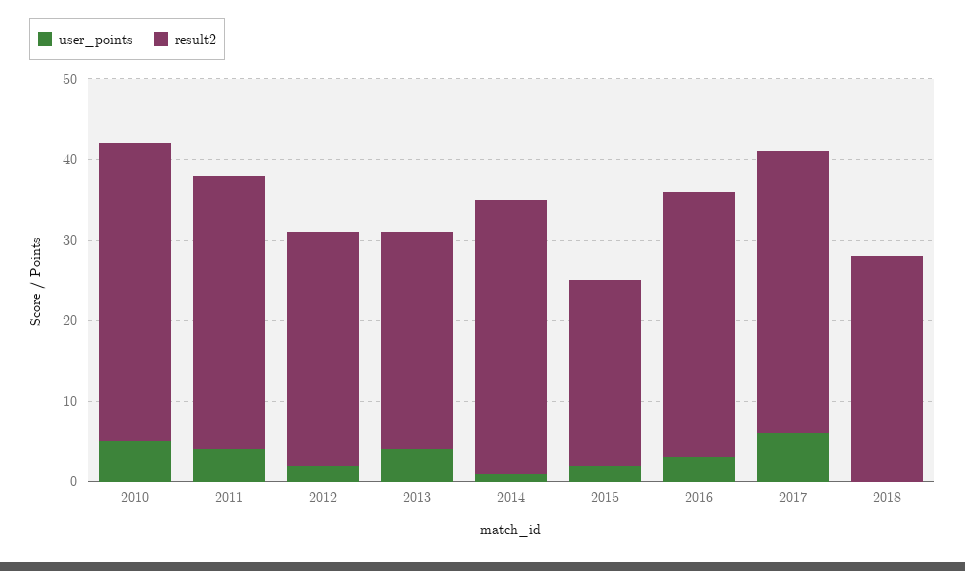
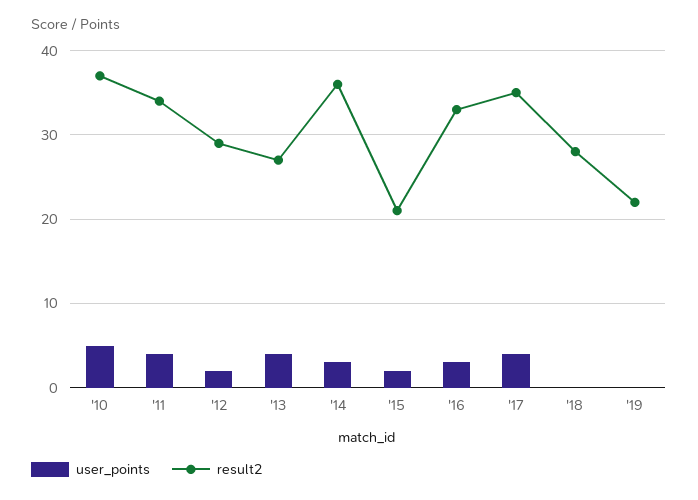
user_points, 2014: 1 -> 3
result2, 2014: 34 -> 36
result2, 2015: 23 -> 21
user_points, 2017: 6 -> 4
user_points, '19: none -> 0
result2, '19: none -> 22

